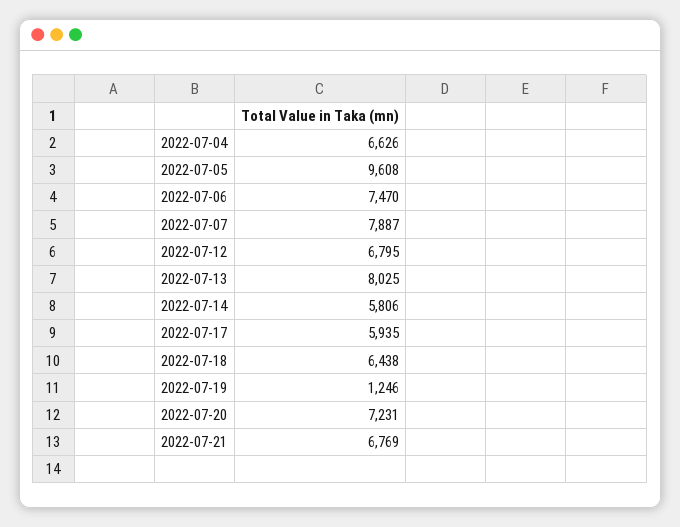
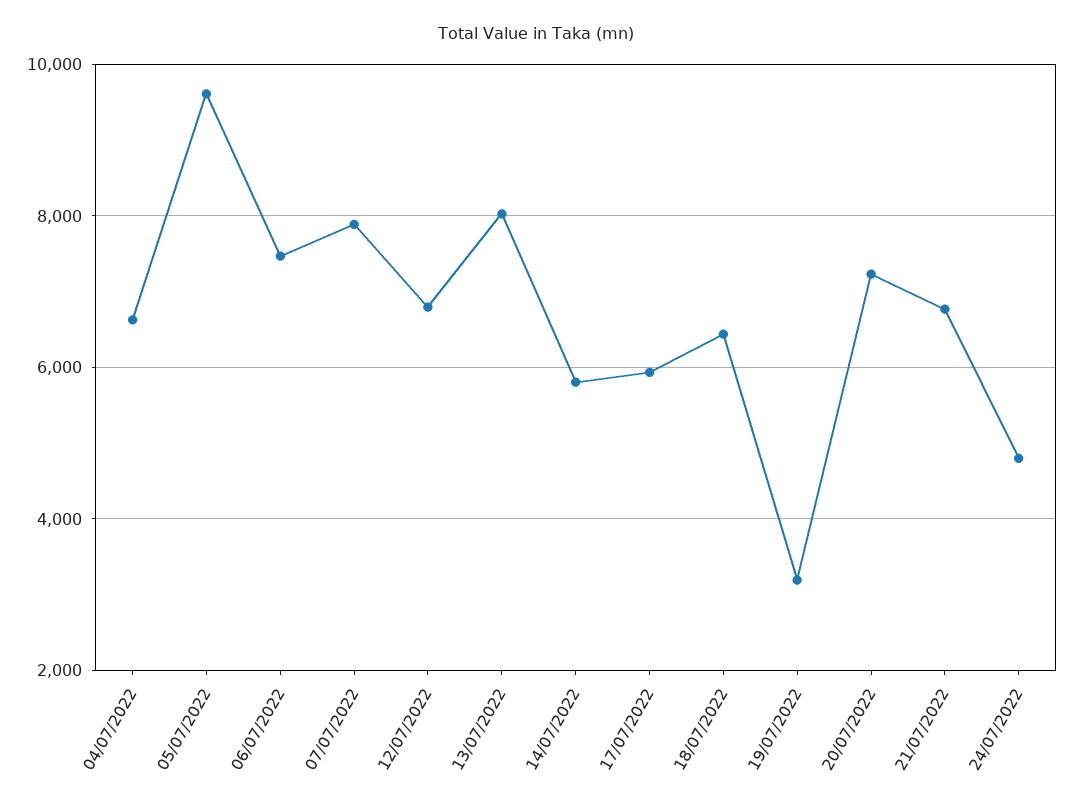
2022-07-19: 1246 -> 3200
24/07/2022: none -> 4800

